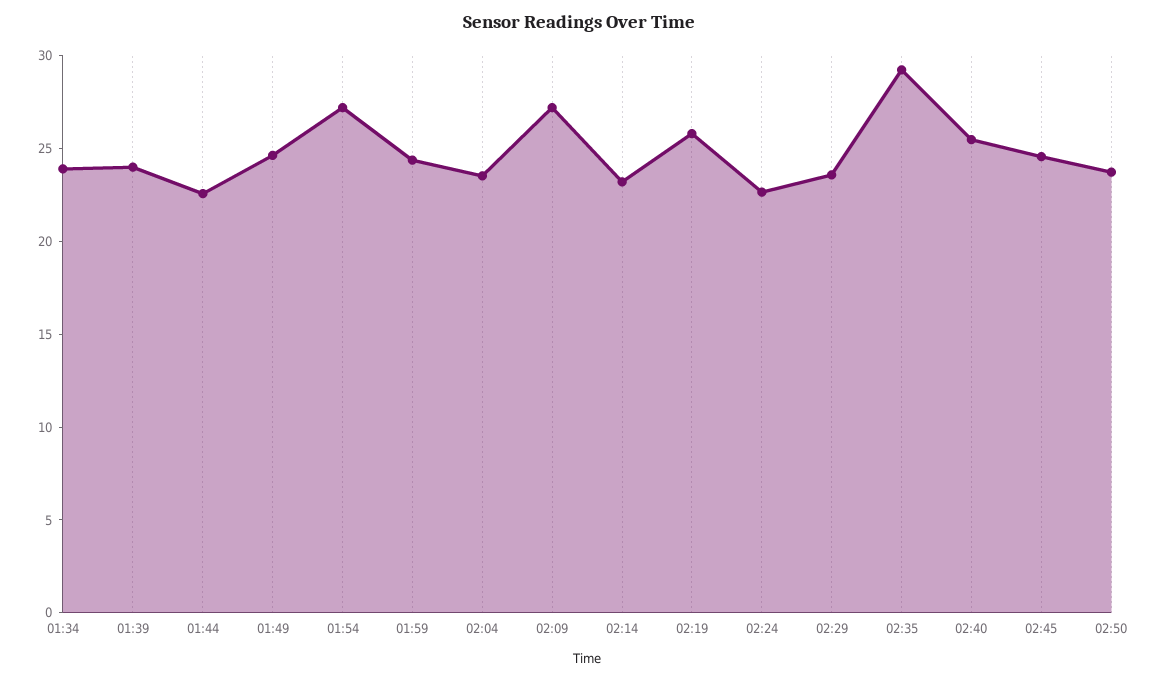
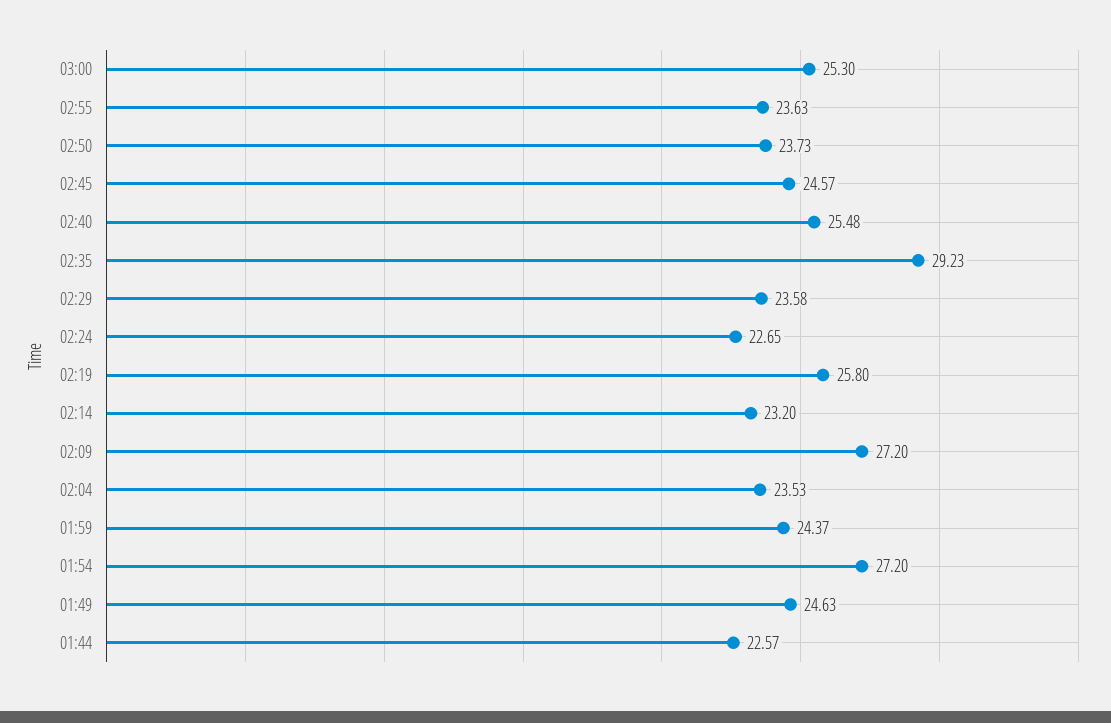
01:34: 24 -> none
01:39: 24 -> none
03:00: none -> 25.3
02:55: none -> 23.63

